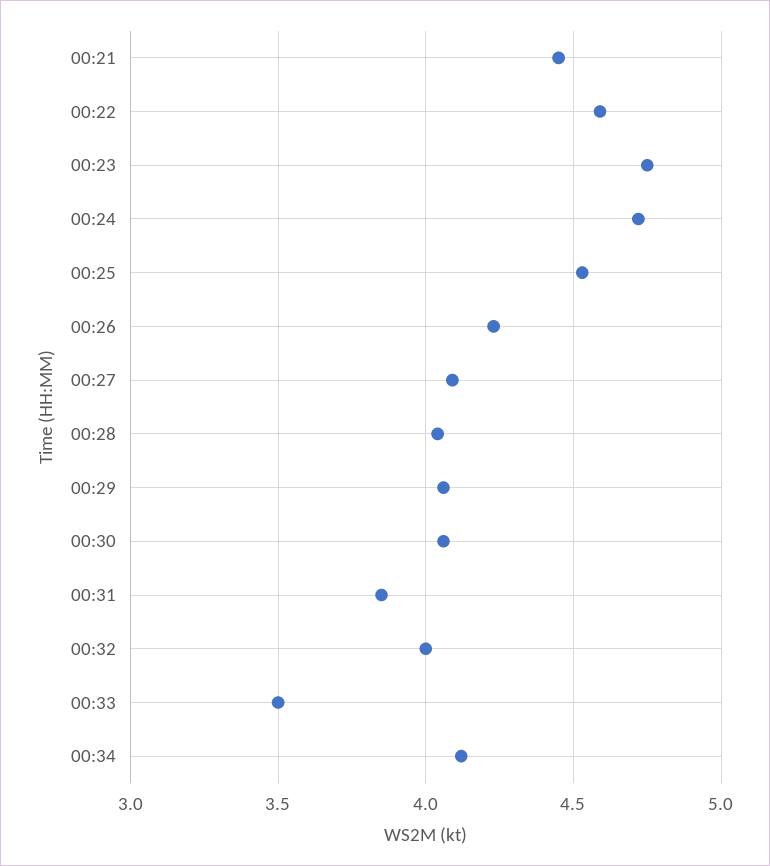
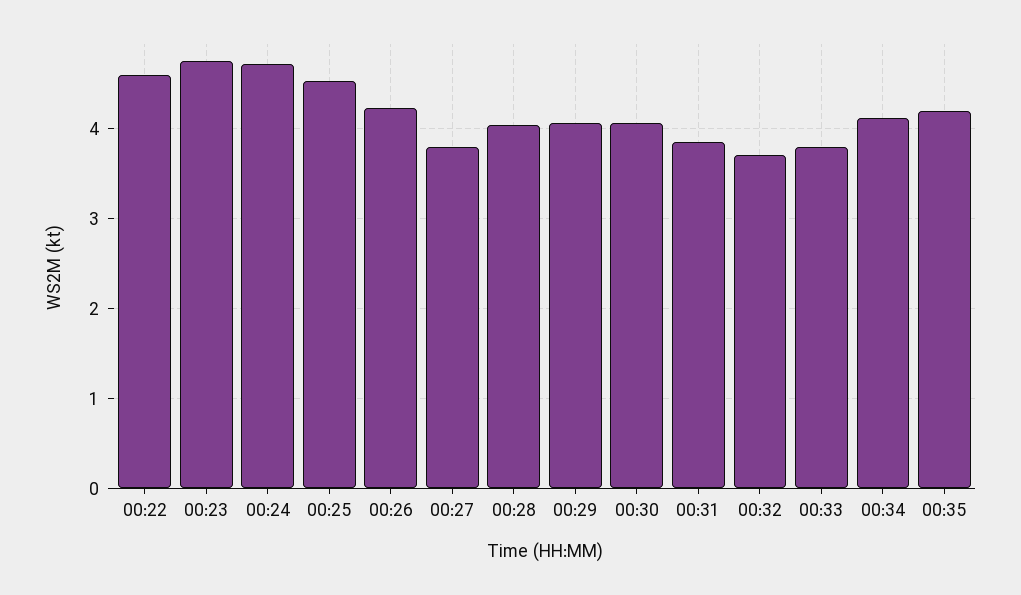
00:21: 4.45 -> none
00:27: 4.1 -> 3.8
00:32: 4 -> 3.7
00:33: 3.5 -> 3.8
00:35: none -> 4.2

